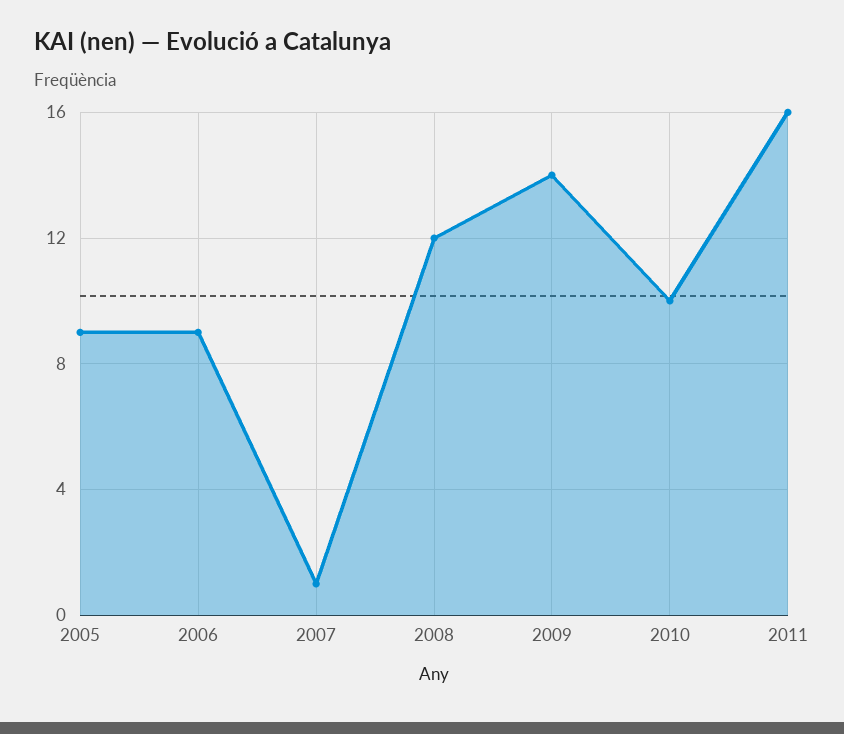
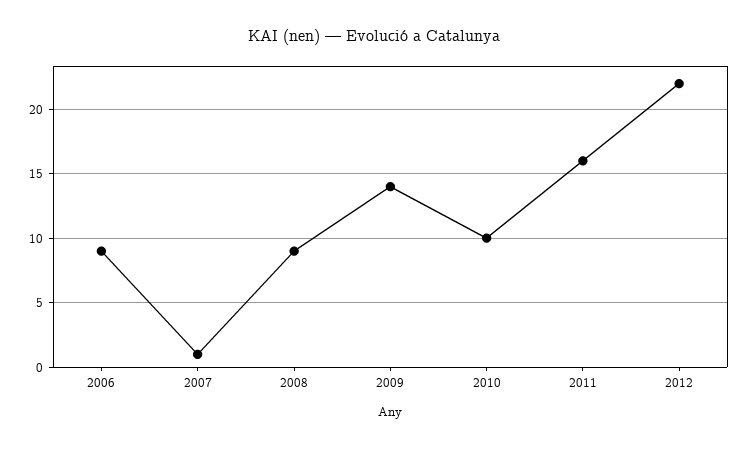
2005: 9 -> none
2008: 12 -> 9
2012: none -> 22

